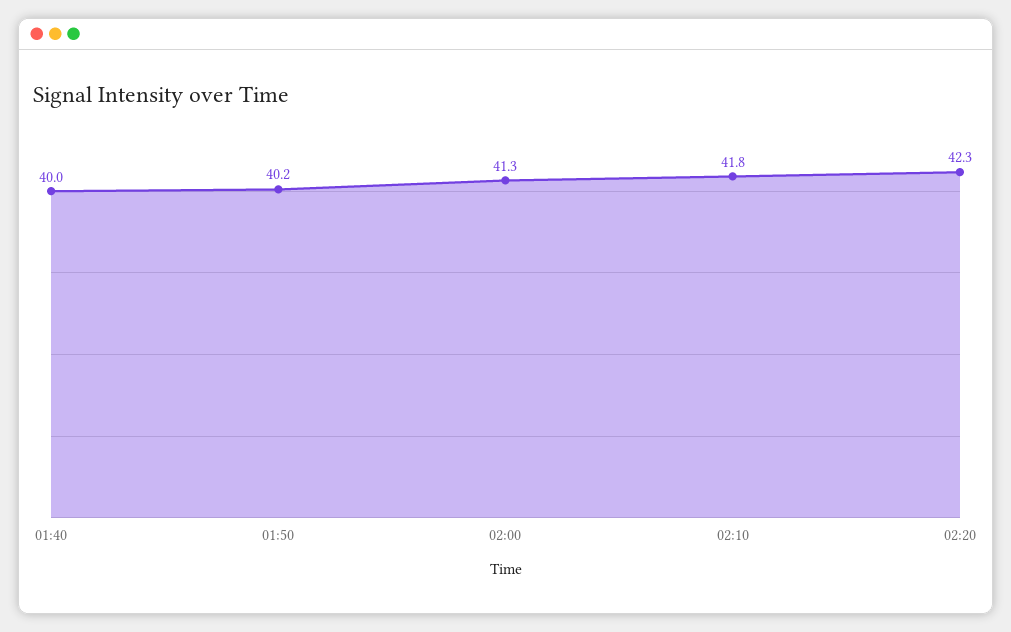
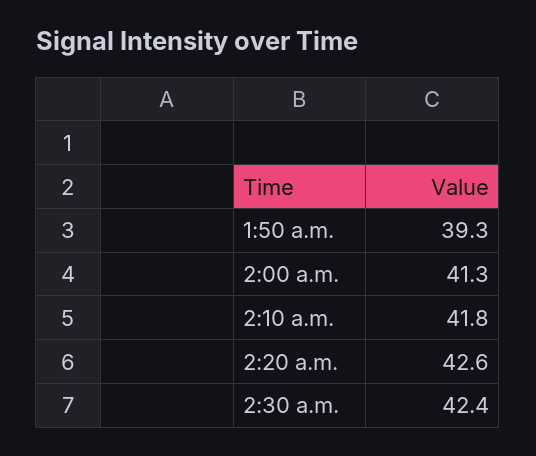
01:40: 40 -> none
01:50: 40.2 -> 39.3
02:20: 42.3 -> 42.6
2:30 a.m.: none -> 42.4

